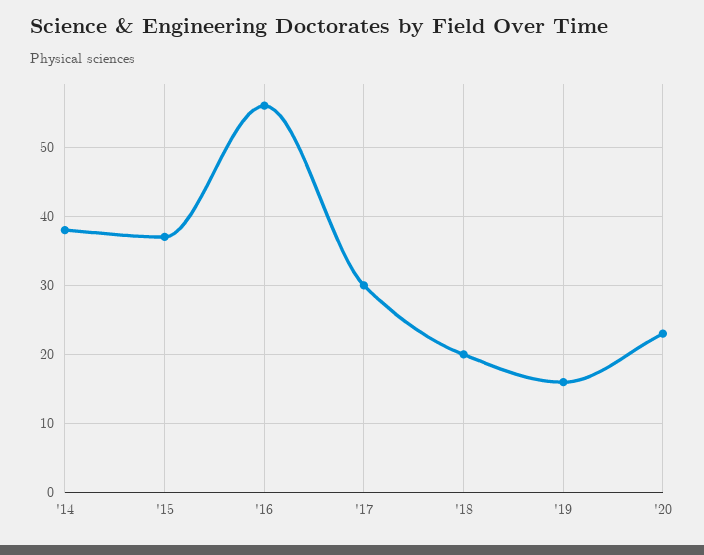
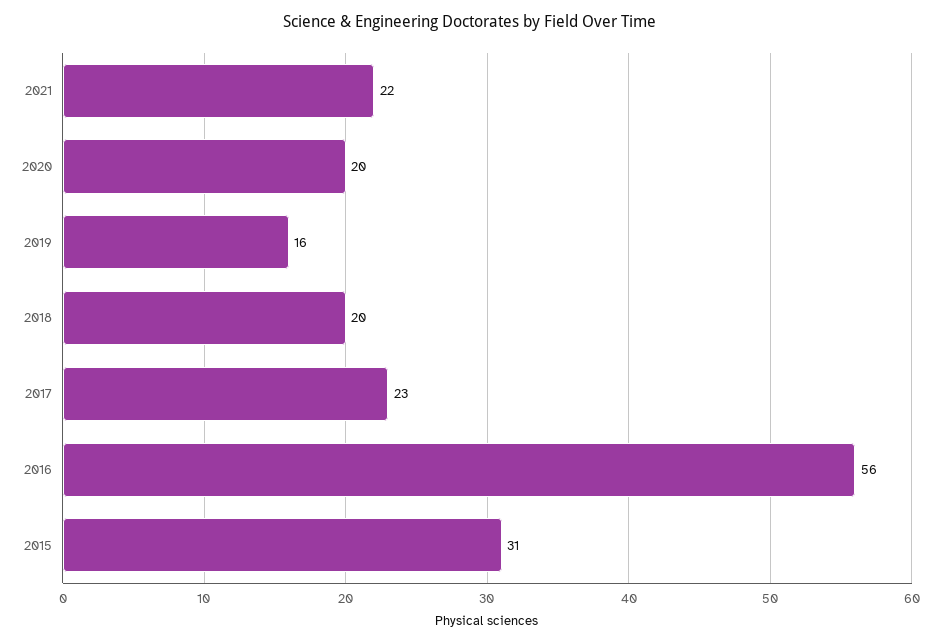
'14: 38 -> none
'15: 37 -> 31
'17: 30 -> 23
'20: 23 -> 20
2021: none -> 22

